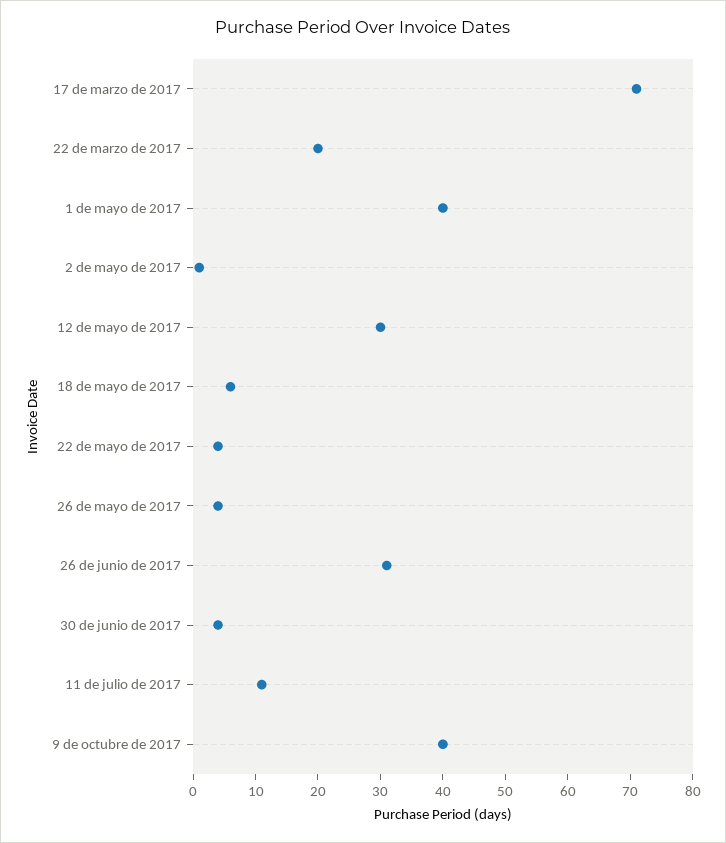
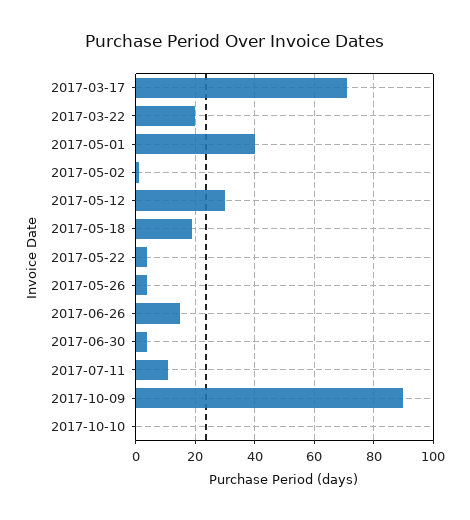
18 de mayo de 2017: 5 -> 20
26 de junio de 2017: 30 -> 15
9 de octubre de 2017: 40 -> 90
2017-10-10: none -> 0

